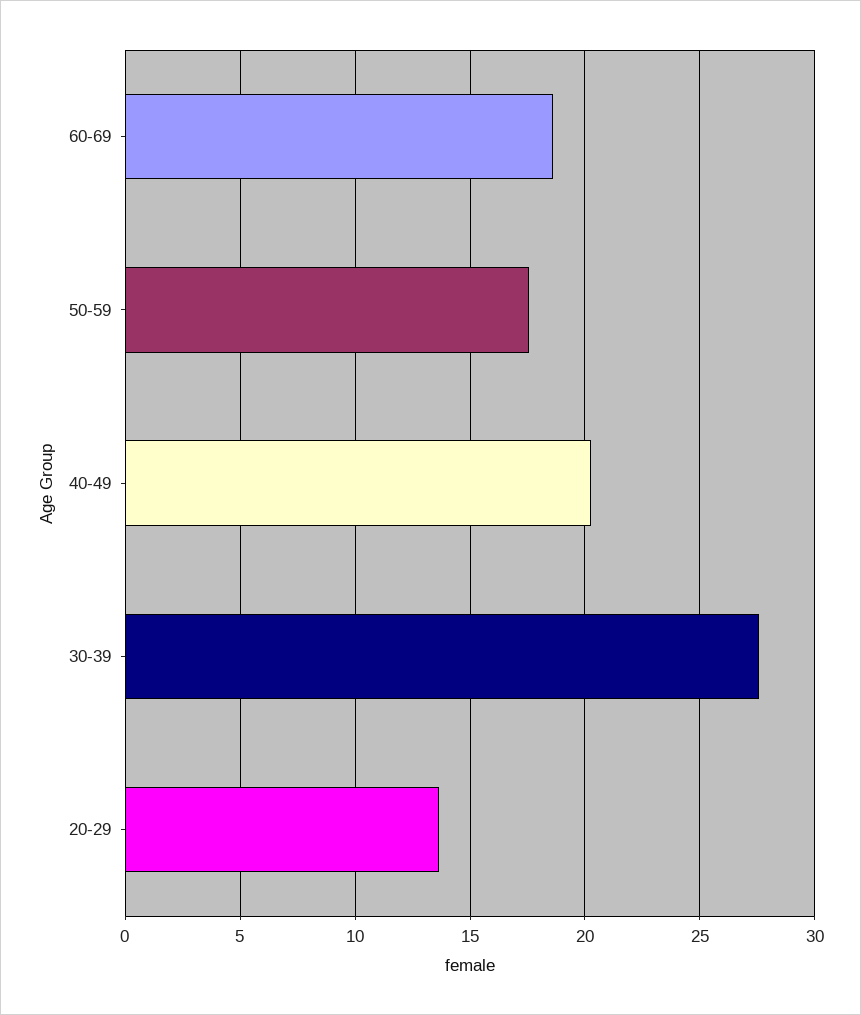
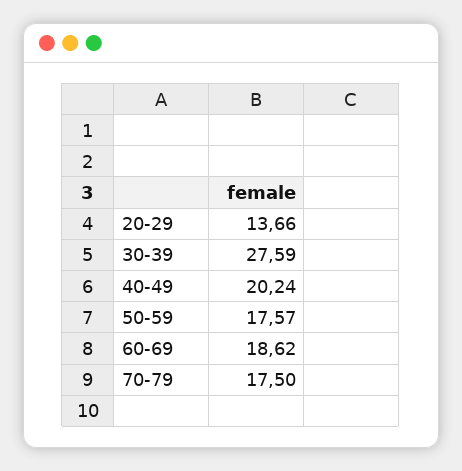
70-79: none -> 17.5

